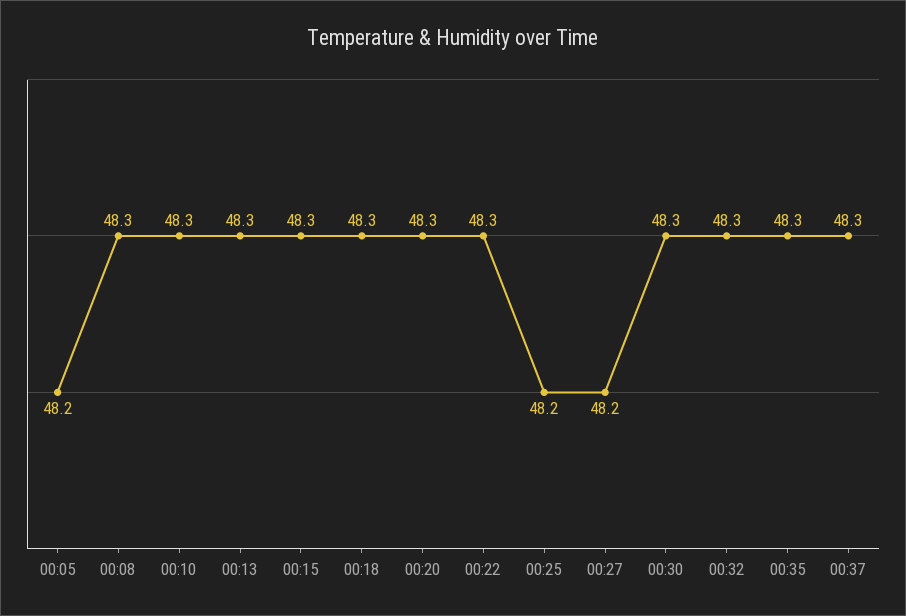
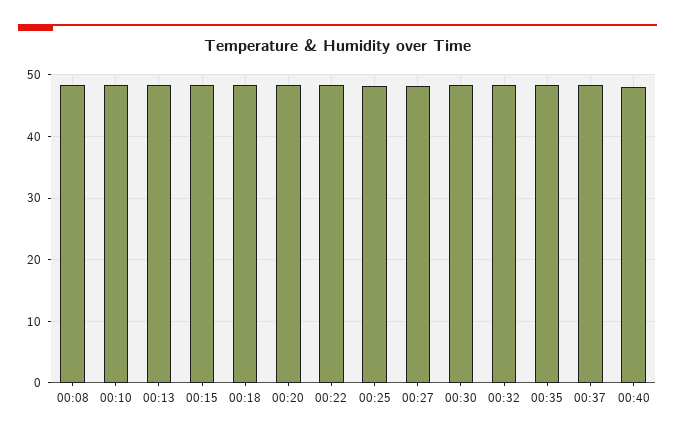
00:05: 48.2 -> none
00:40: none -> 48

